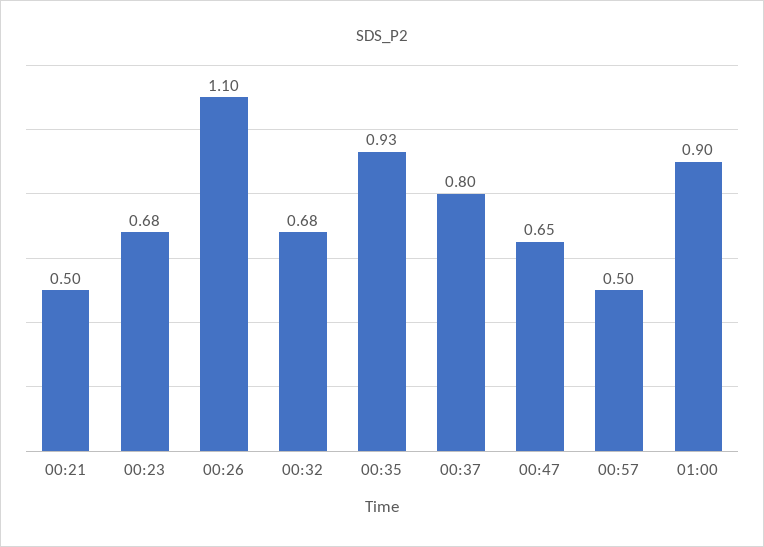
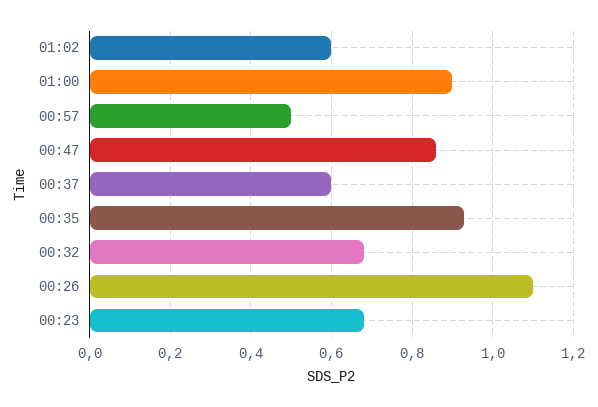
00:21: 0.5 -> none
00:37: 0.8 -> 0.6
00:47: 0.65 -> 0.85
01:02: none -> 0.6

